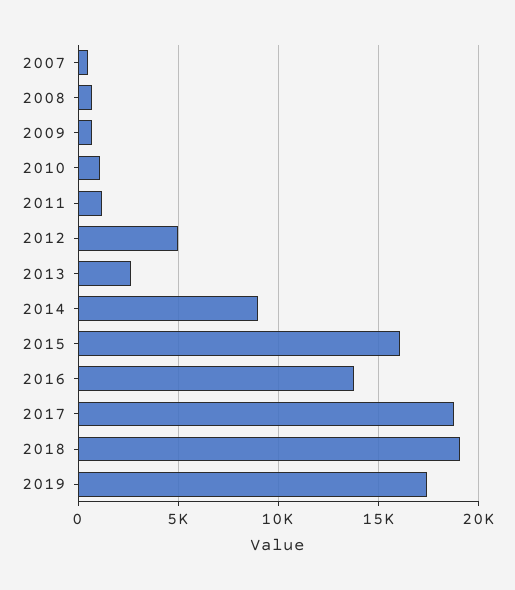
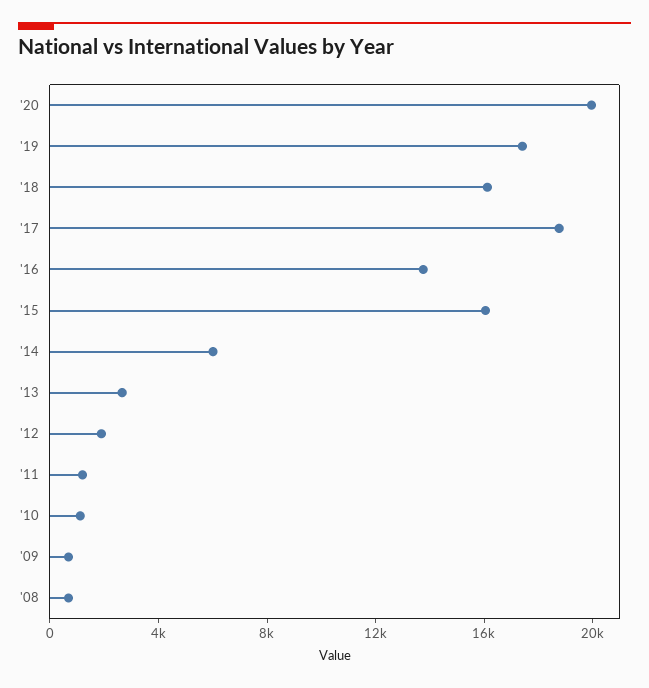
2007: 500 -> none
2012: 5000 -> 2000
2014: 9000 -> 6000
2018: 19000 -> 16000
'20: none -> 20000

